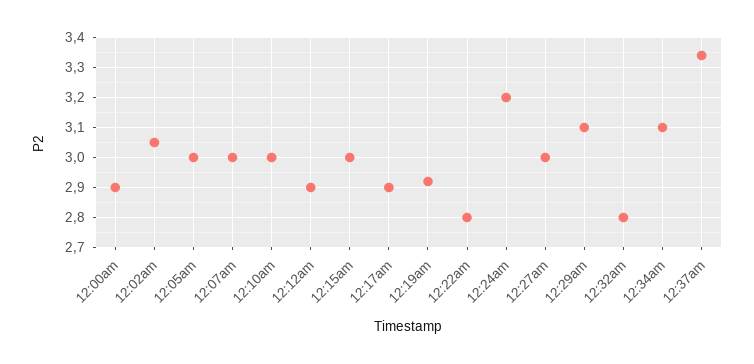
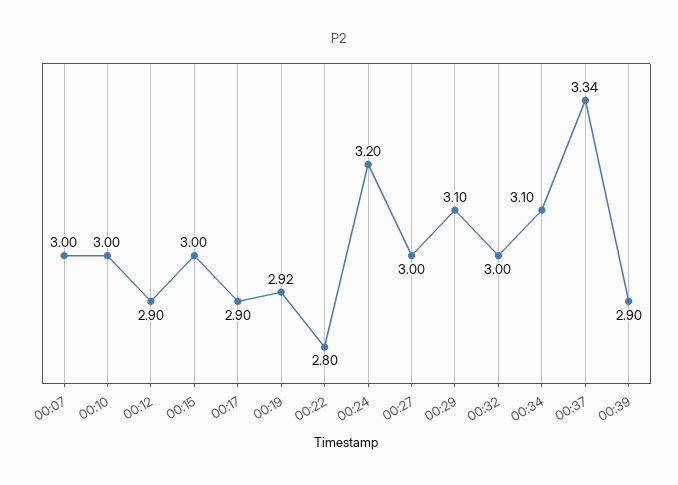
12:00am: 2.9 -> none
12:02am: 3.05 -> none
12:05am: 3 -> none
12:32am: 2.8 -> 3
00:39: none -> 2.9

